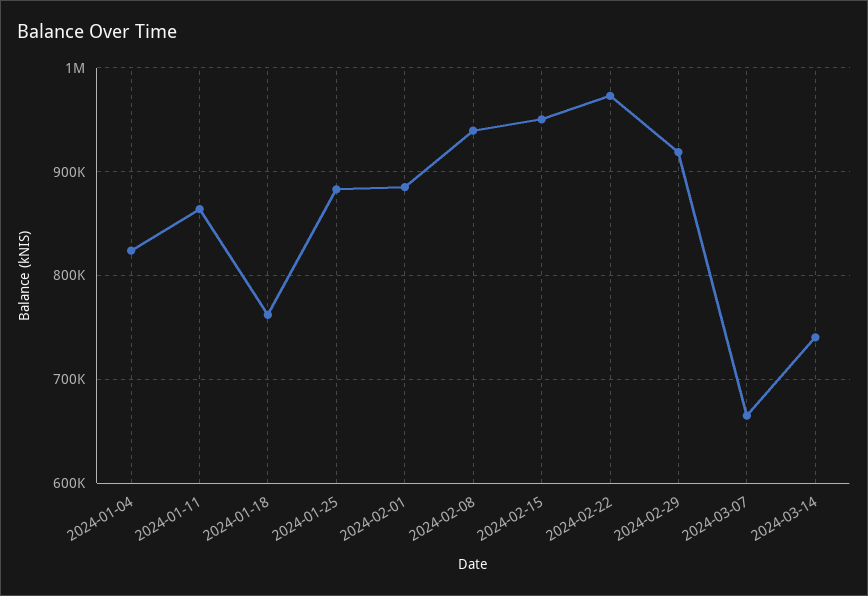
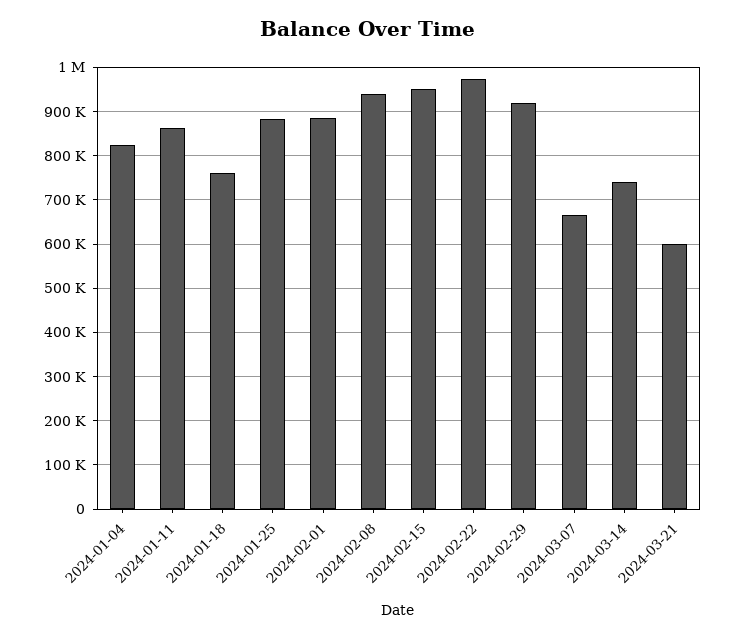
2024-03-21: none -> 600000

